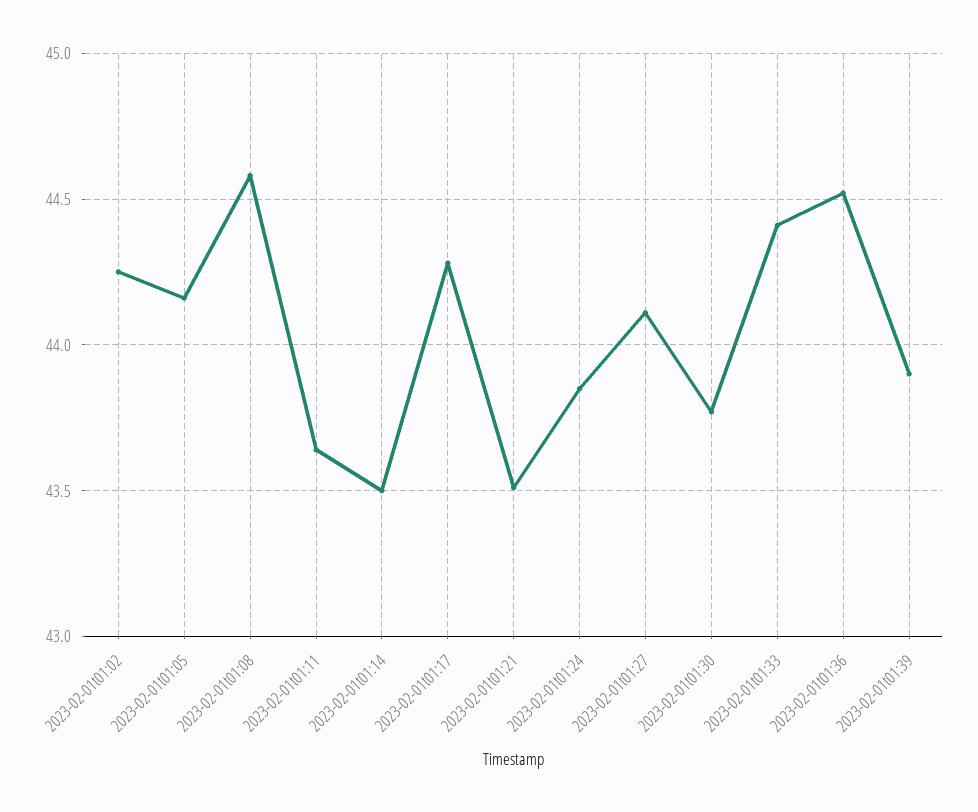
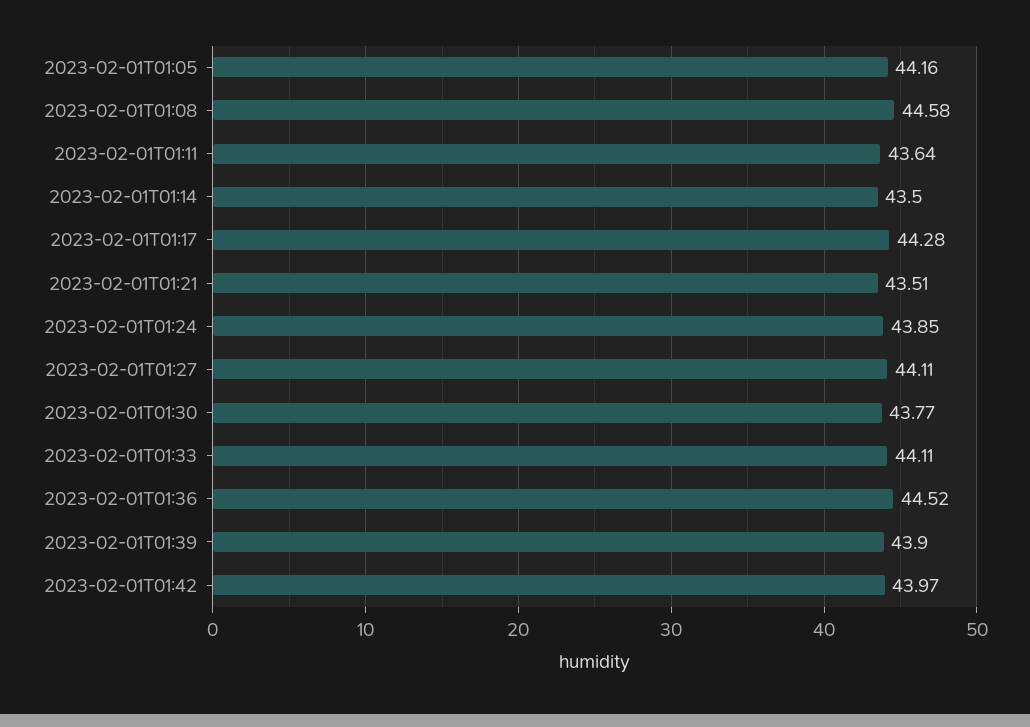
2023-02-01t01:02: 44.25 -> none
2023-02-01t01:33: 44.4 -> 44.11
2023-02-01T01:42: none -> 43.97

